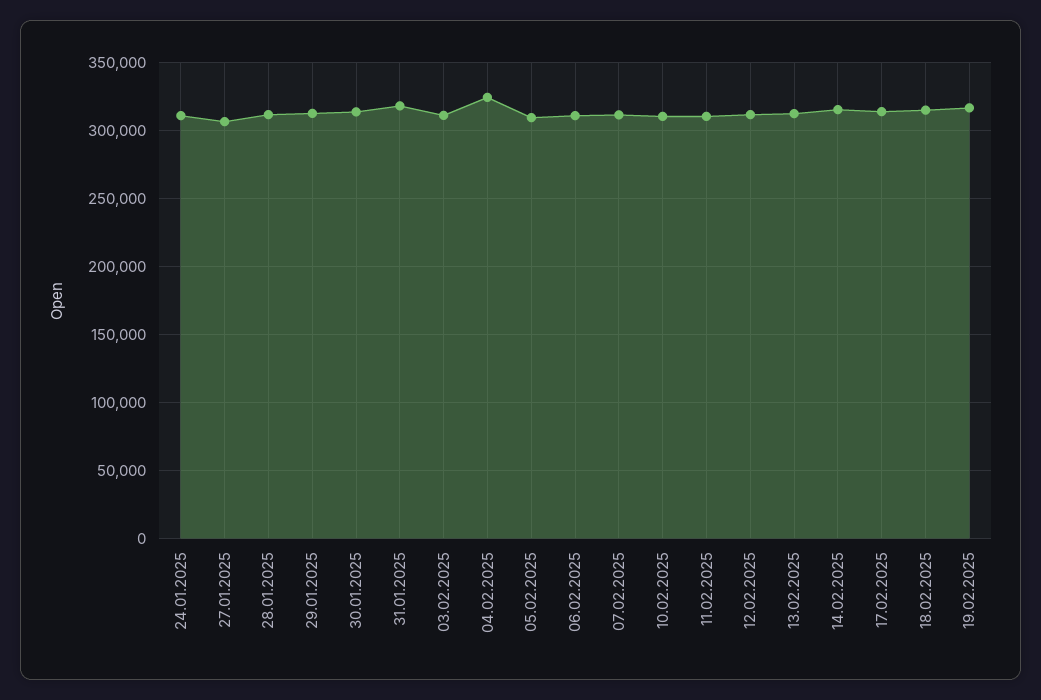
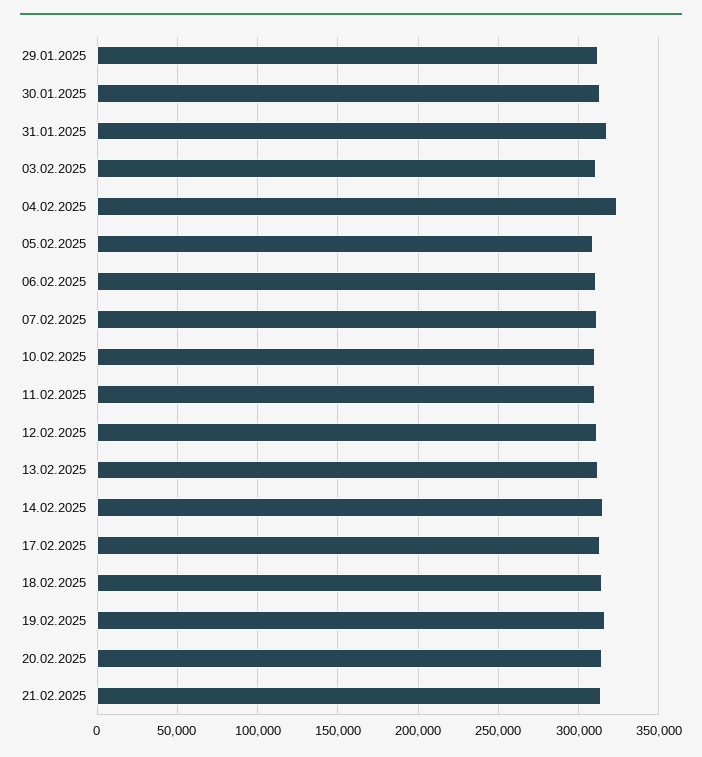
24.01.2025: 310000 -> none
27.01.2025: 305000 -> none
28.01.2025: 310000 -> none
20.02.2025: none -> 315000
21.02.2025: none -> 315000

